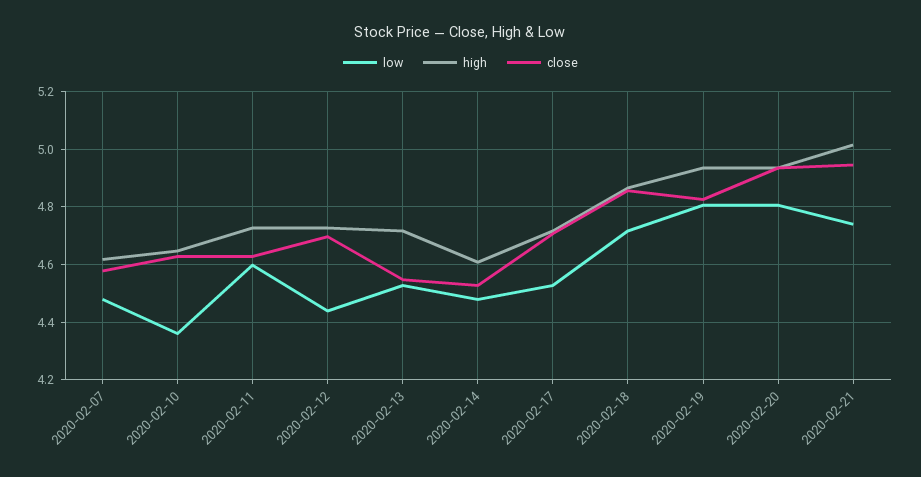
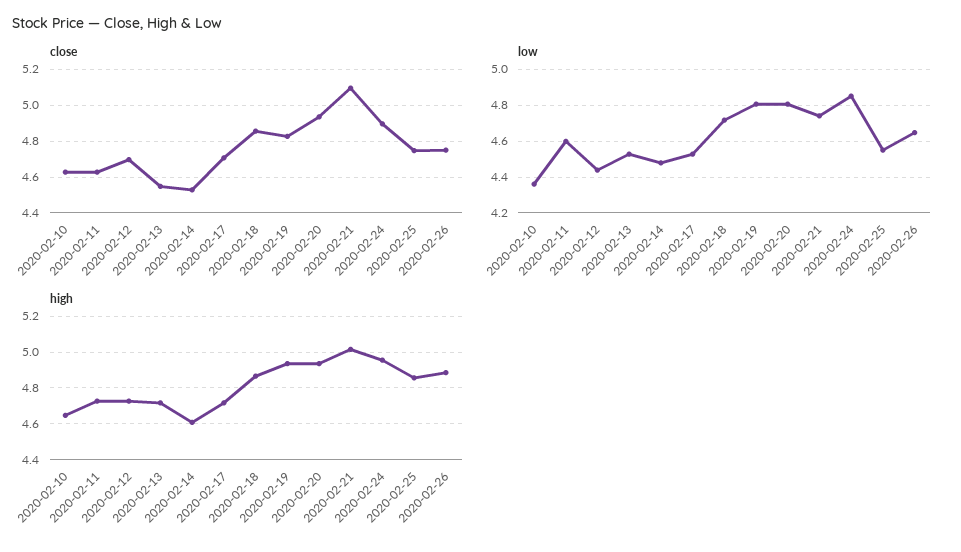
low, 2020-02-07: 4.475 -> none
high, 2020-02-07: 4.625 -> none
close, 2020-02-07: 4.575 -> none
close, 2020-02-21: 4.95 -> 5.1
close, 2020-02-24: none -> 4.9
close, 2020-02-25: none -> 4.75
close, 2020-02-26: none -> 4.75
low, 2020-02-24: none -> 4.85
low, 2020-02-25: none -> 4.55
low, 2020-02-26: none -> 4.65
high, 2020-02-24: none -> 4.95
high, 2020-02-25: none -> 4.85
high, 2020-02-26: none -> 4.9

